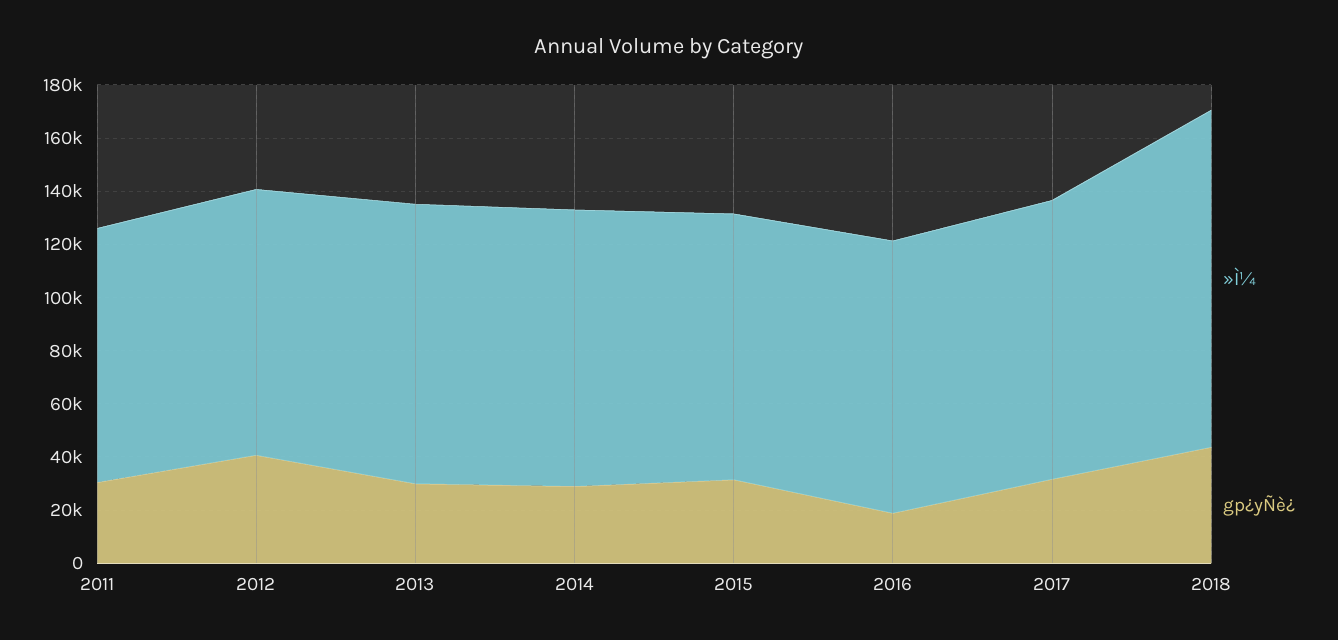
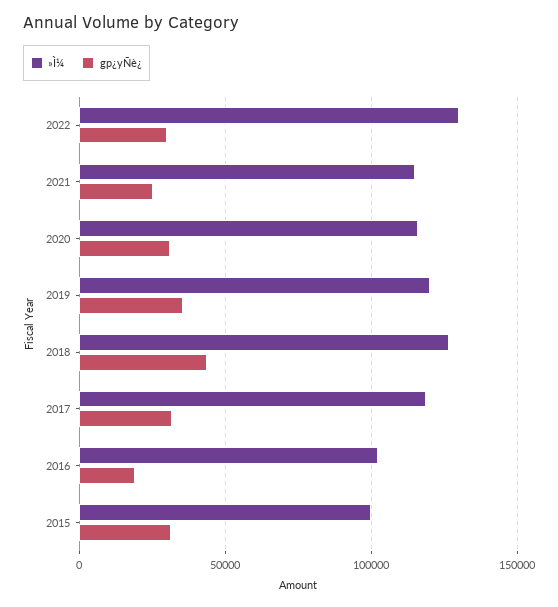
»Ì¼, 2011: 95000 -> none
gp¿yÑè¿, 2011: 30000 -> none
»Ì¼, 2012: 100000 -> none
gp¿yÑè¿, 2012: 40000 -> none
»Ì¼, 2013: 105000 -> none
gp¿yÑè¿, 2013: 30000 -> none
»Ì¼, 2014: 105000 -> none
gp¿yÑè¿, 2014: 30000 -> none
»Ì¼, 2017: 105000 -> 120000
»Ì¼, 2022: none -> 130000
gp¿yÑè¿, 2022: none -> 30000
»Ì¼, 2021: none -> 115000
gp¿yÑè¿, 2021: none -> 25000
»Ì¼, 2020: none -> 115000
gp¿yÑè¿, 2020: none -> 30000
»Ì¼, 2019: none -> 120000
gp¿yÑè¿, 2019: none -> 35000

